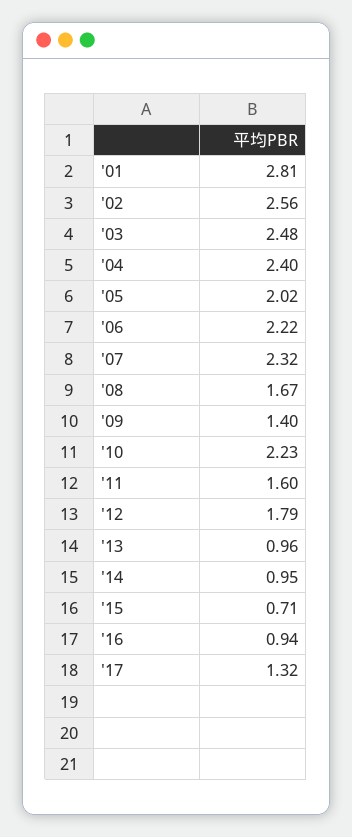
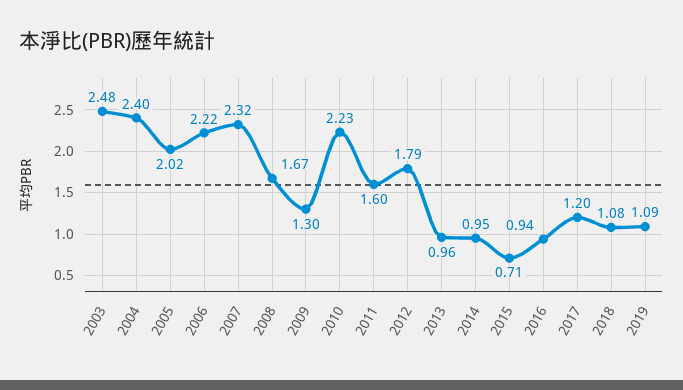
'01: 2.81 -> none
'02: 2.56 -> none
'09: 1.4 -> 1.3
'17: 1.32 -> 1.2
2018: none -> 1.08
2019: none -> 1.09

